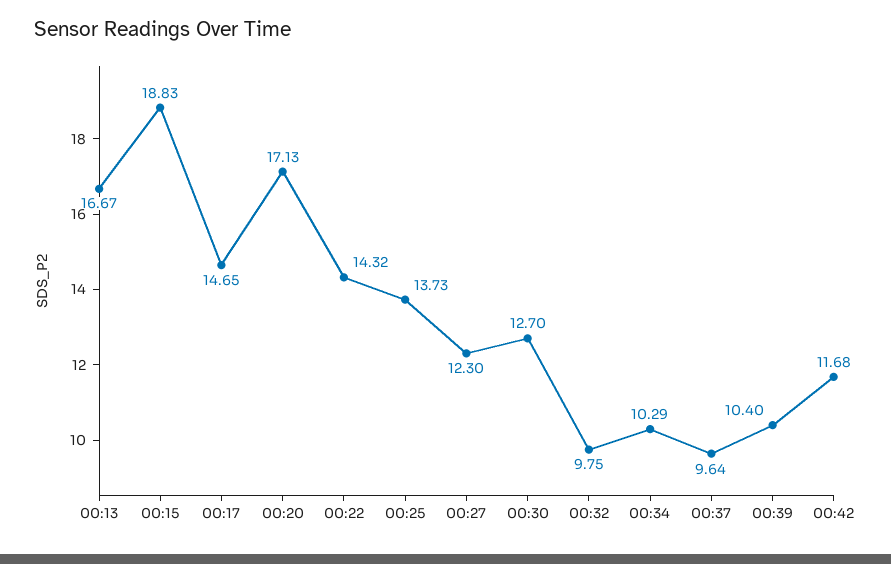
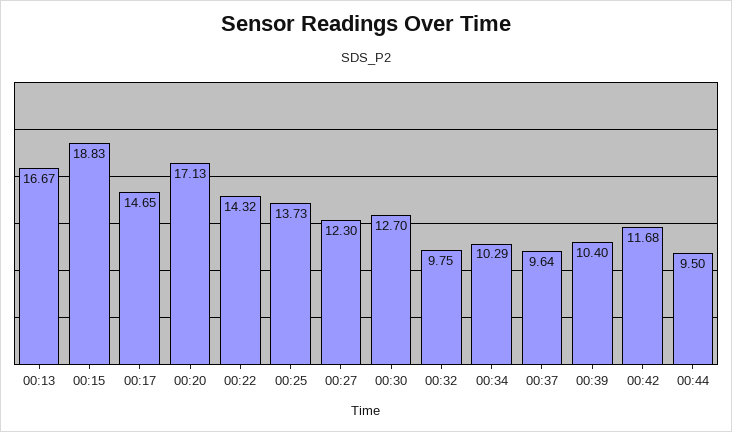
00:44: none -> 9.5

